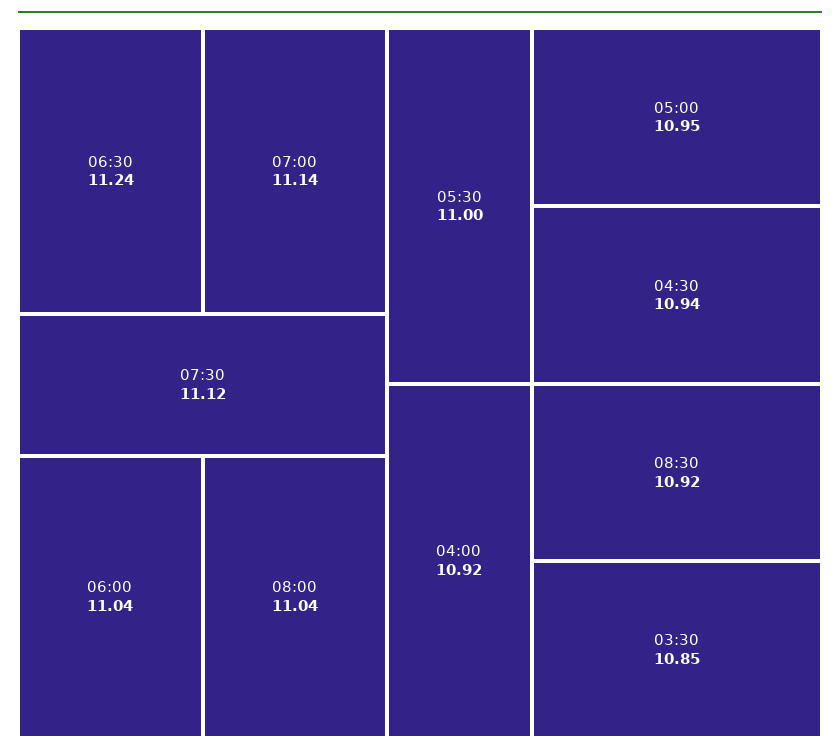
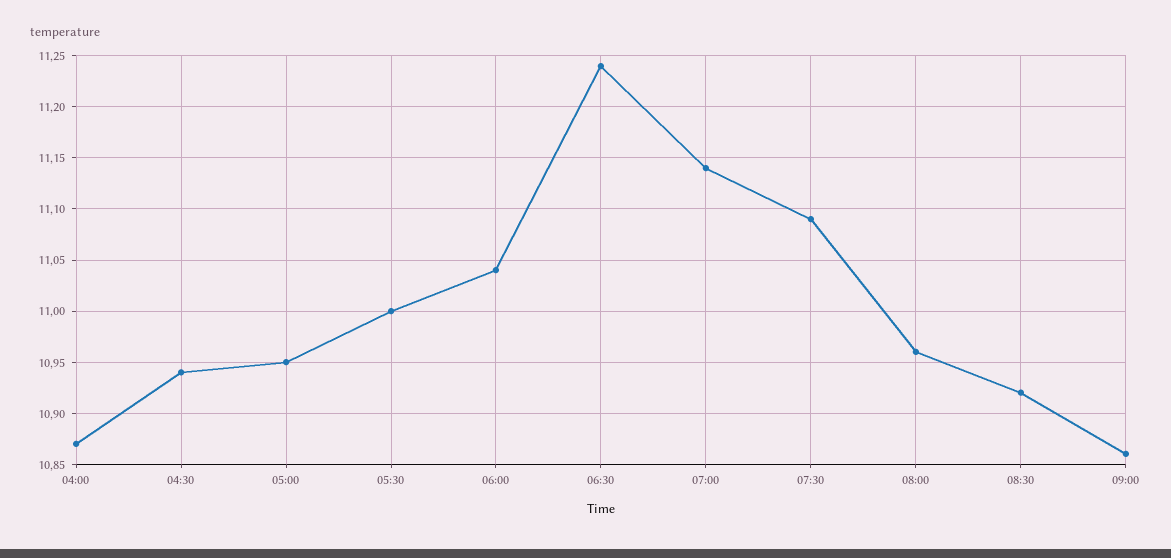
07:30: 11.12 -> 11.09
08:00: 11.04 -> 10.96
04:00: 10.92 -> 10.87
03:30: 10.85 -> none
09:00: none -> 10.86

